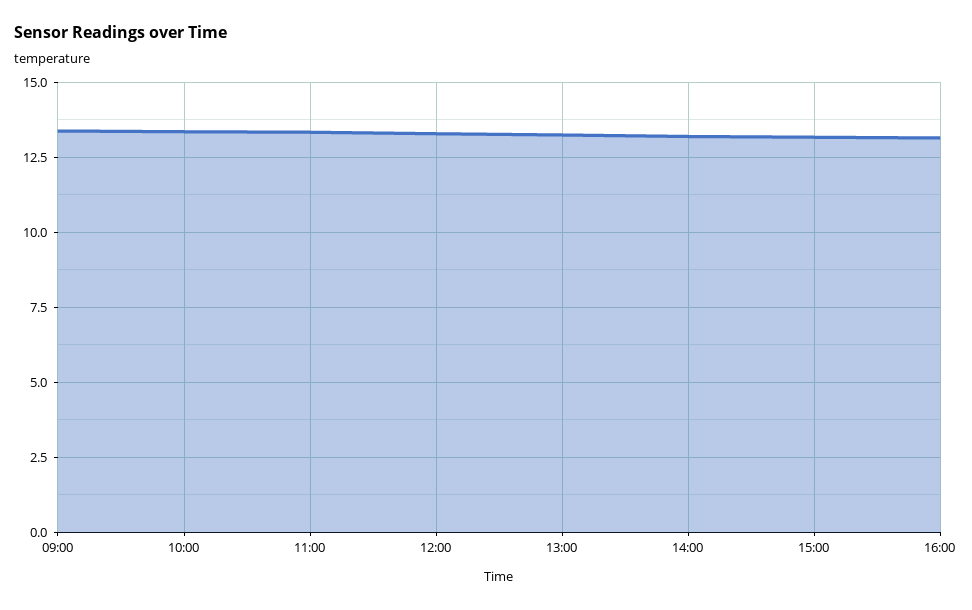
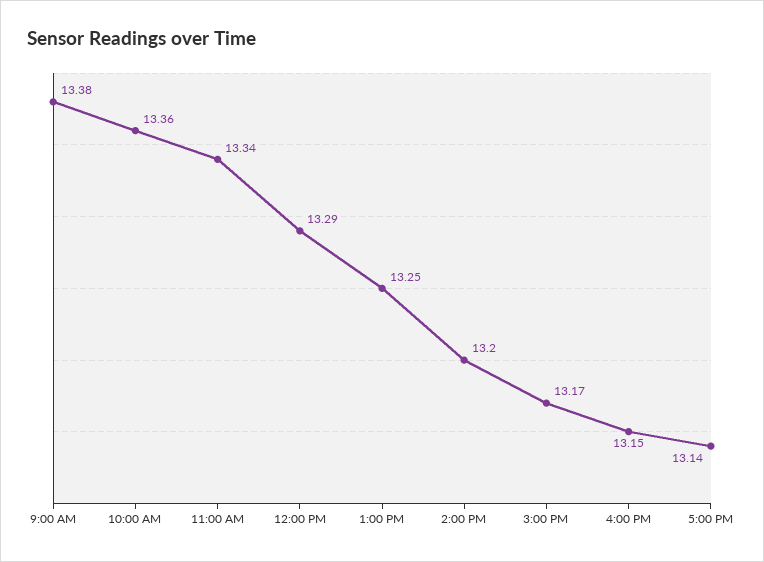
5:00 PM: none -> 13.14

